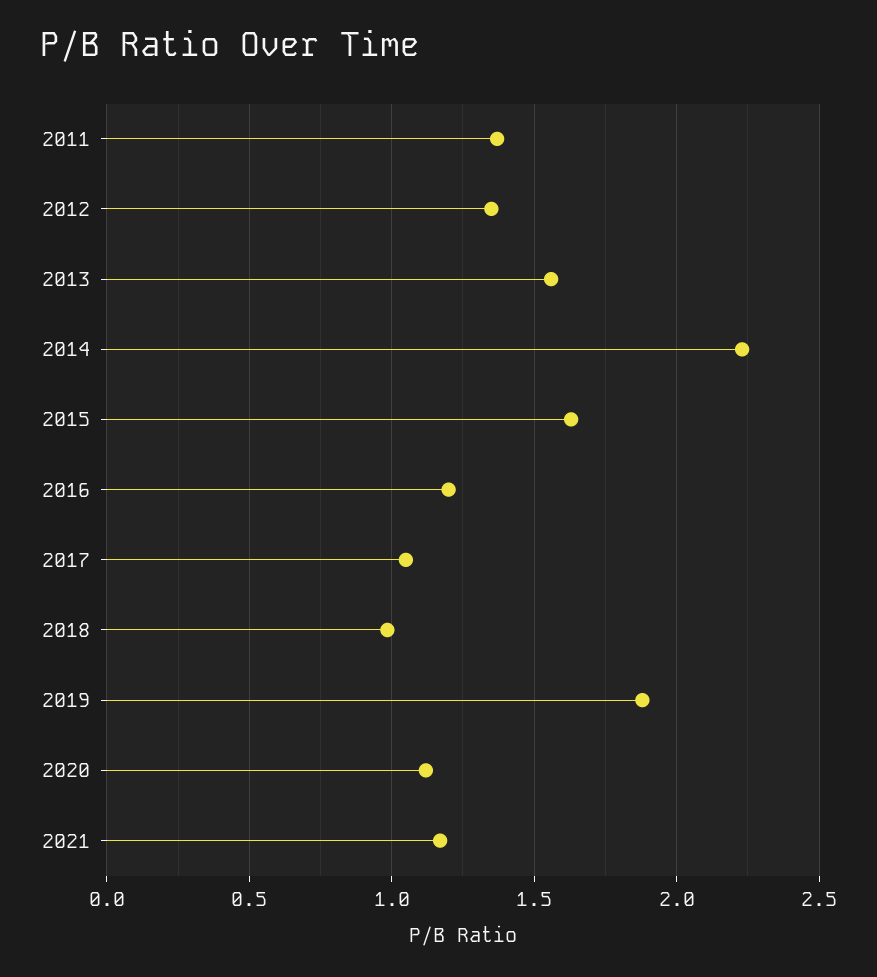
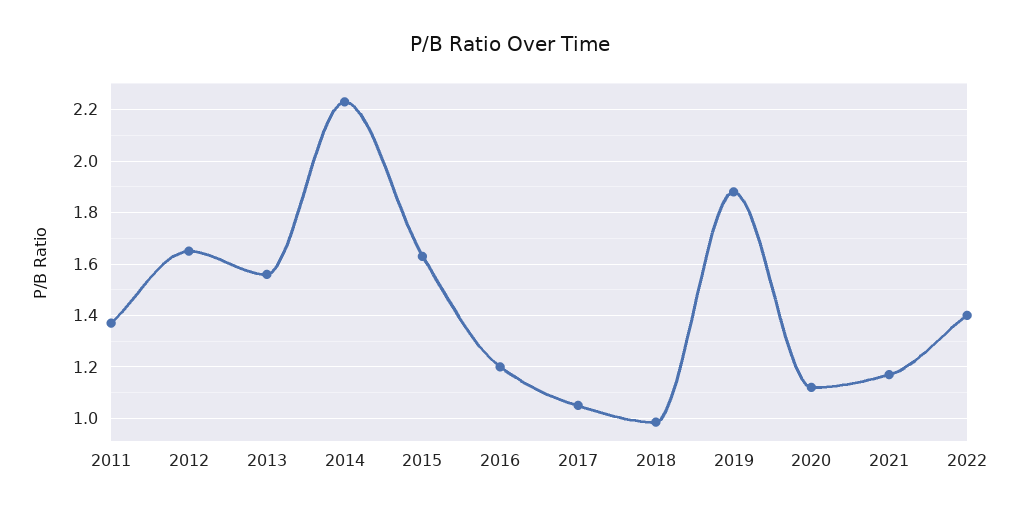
2012: 1.35 -> 1.65
2022: none -> 1.4

